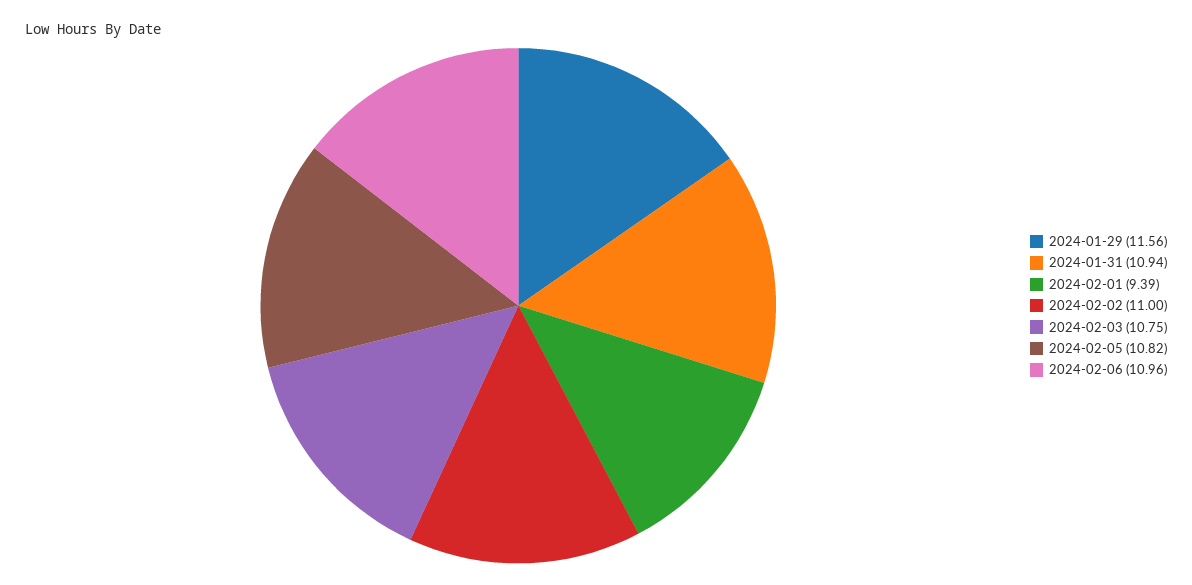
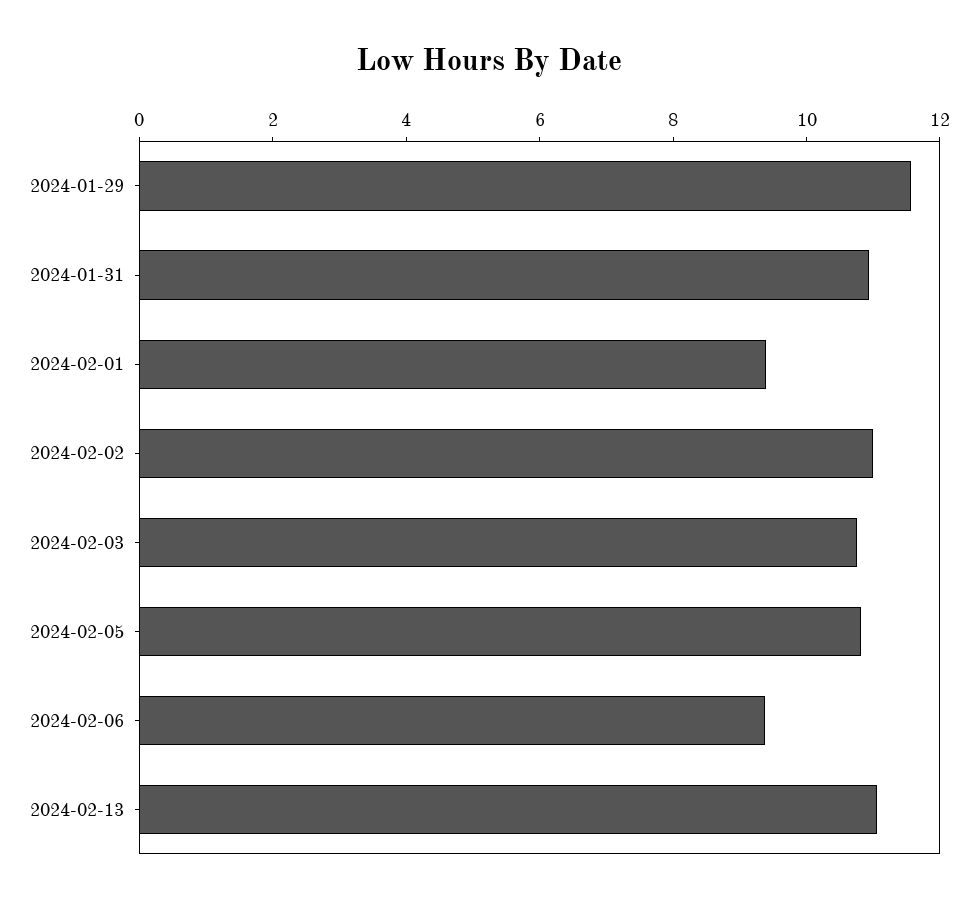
2024-02-06: 10.96 -> 9.5
2024-02-13: none -> 11

